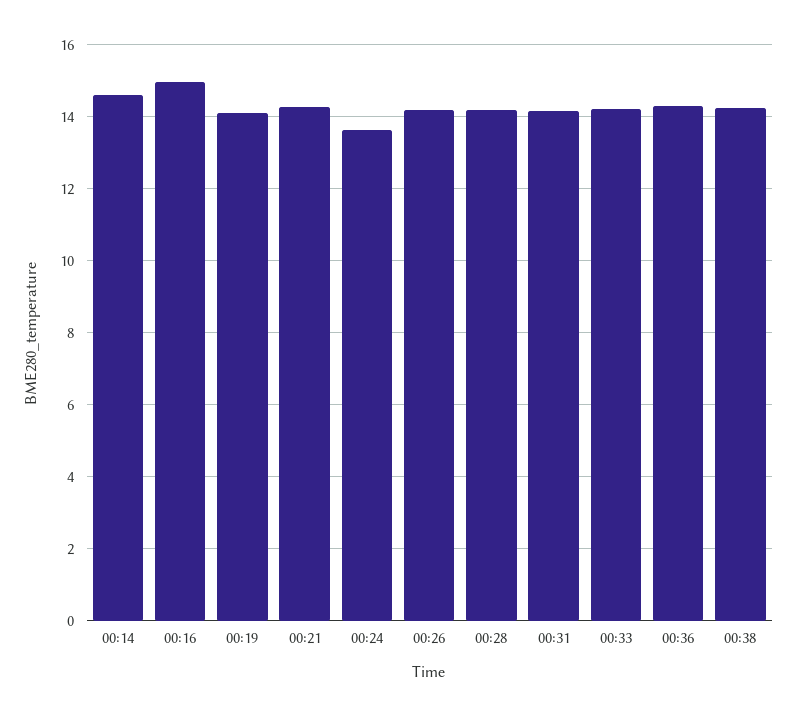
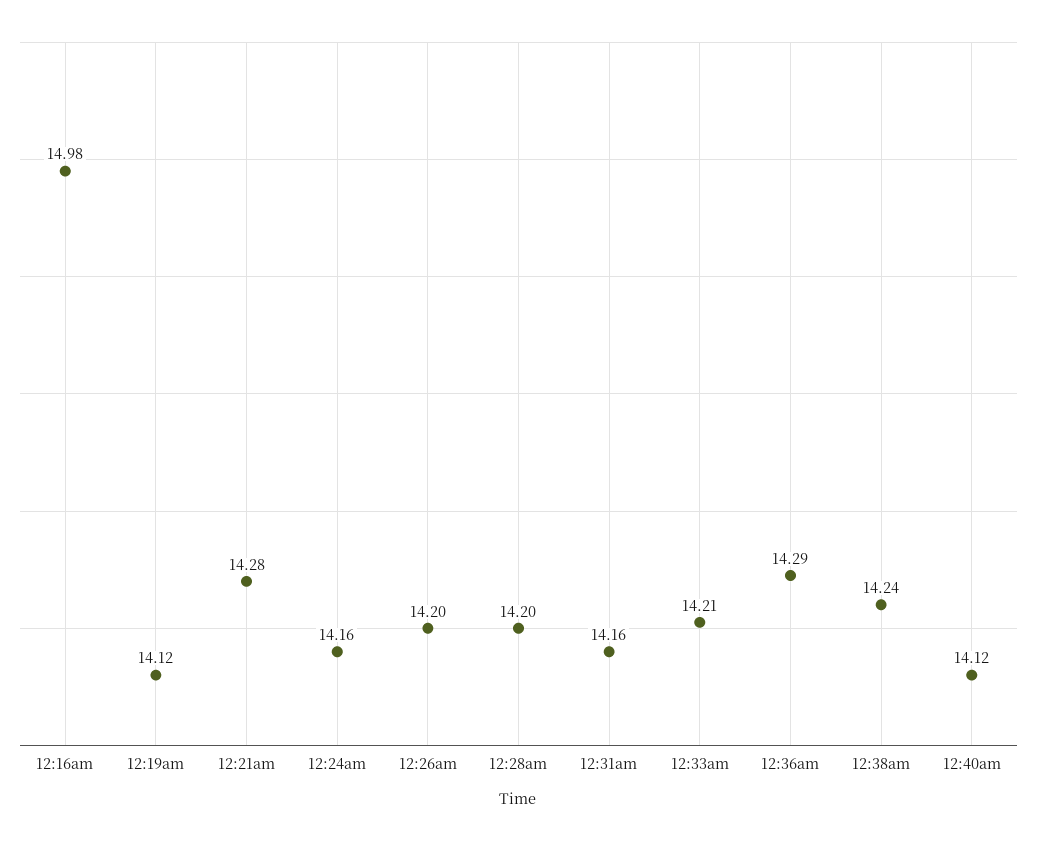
00:14: 14.6 -> none
00:24: 13.6 -> 14.16
12:40am: none -> 14.12

